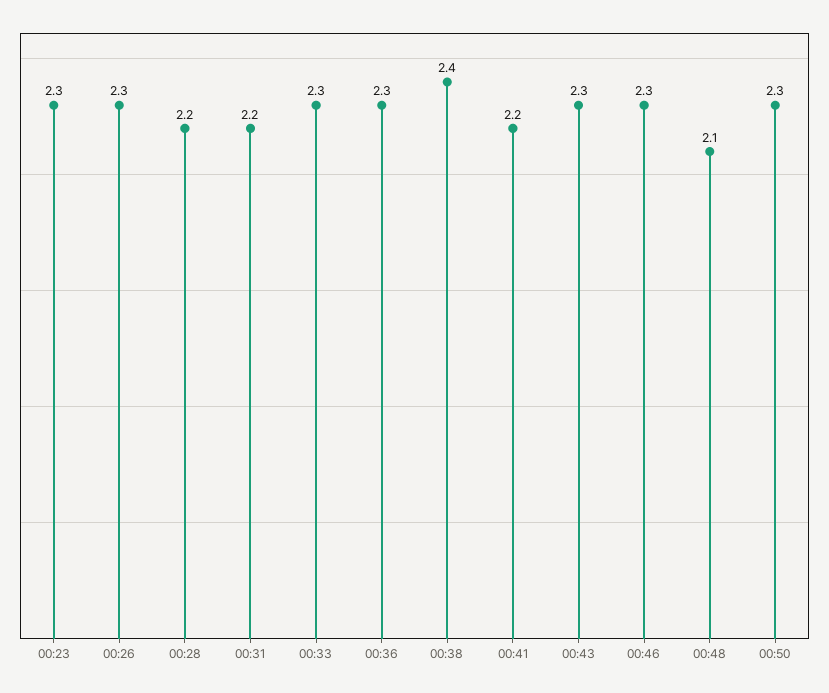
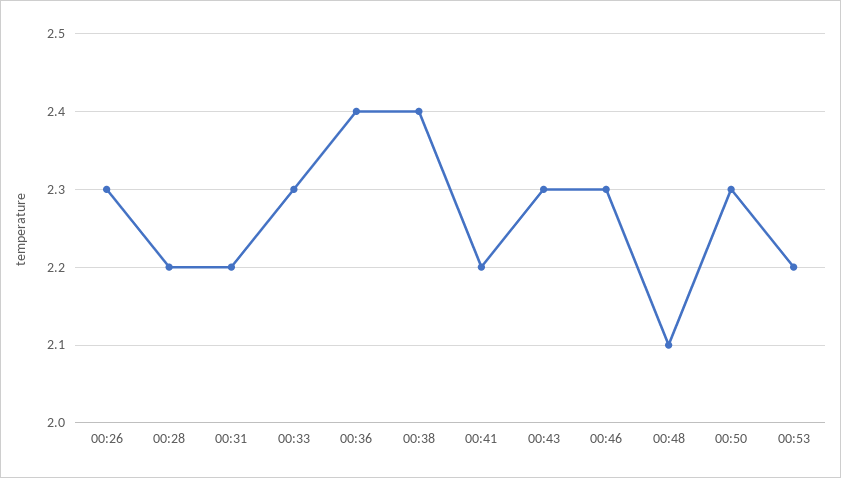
00:23: 2.3 -> none
00:36: 2.3 -> 2.4
00:53: none -> 2.2

